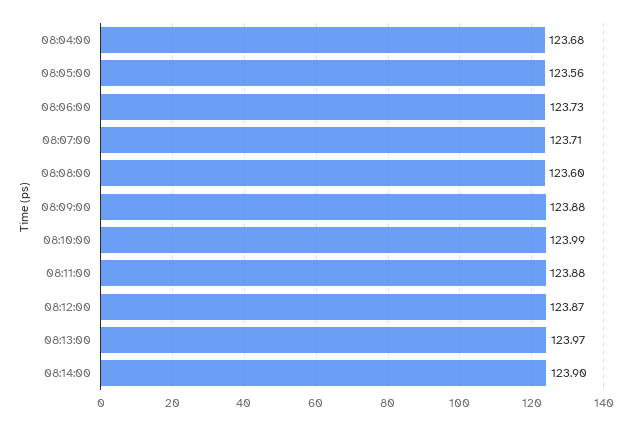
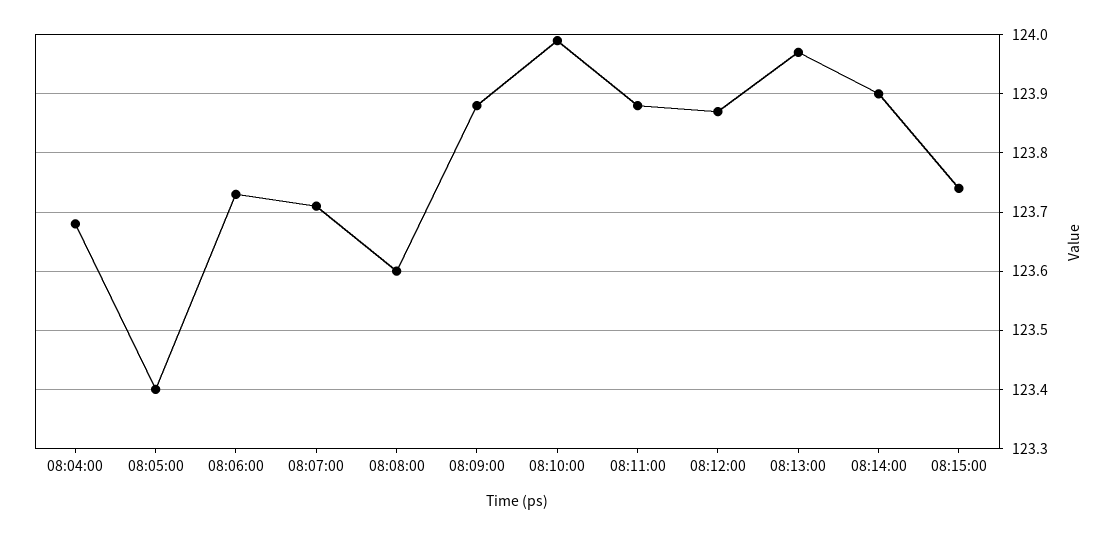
08:05:00: 123.56 -> 123.4
08:15:00: none -> 123.75

